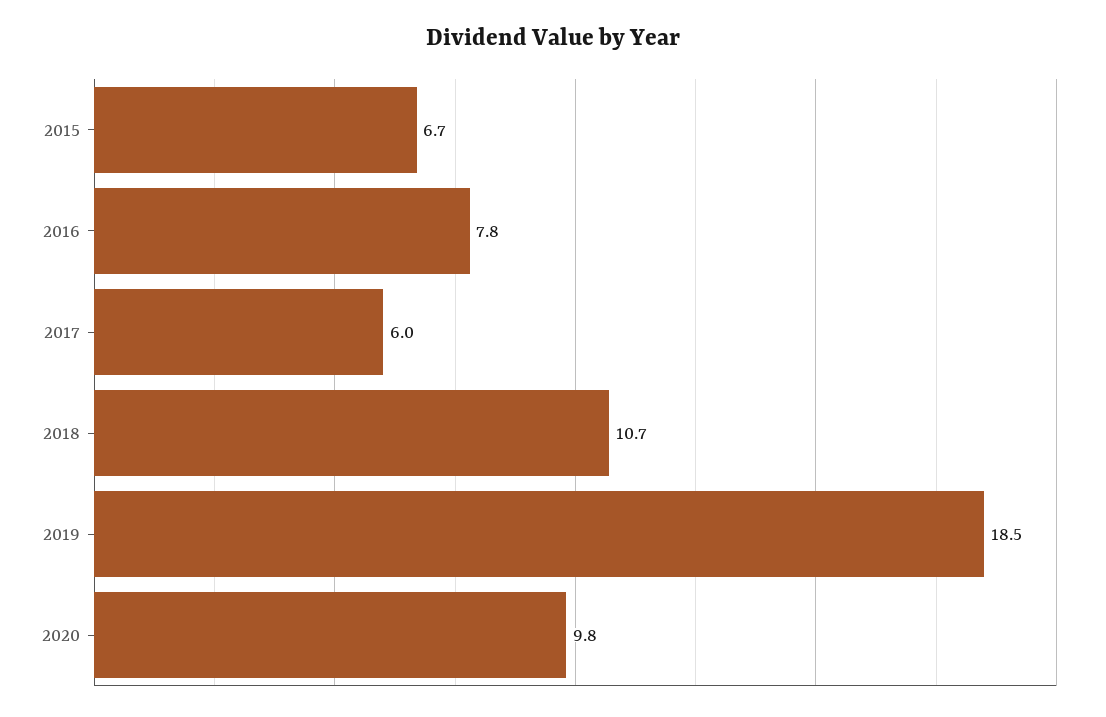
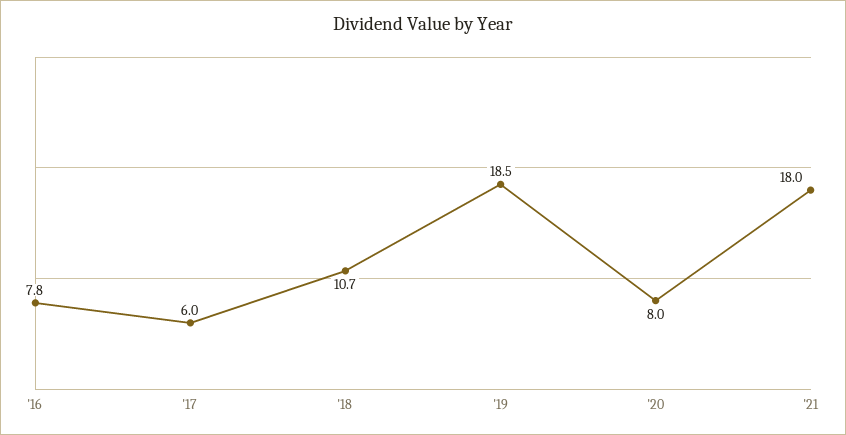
2015: 6.7 -> none
2020: 9.8 -> 8
'21: none -> 18

